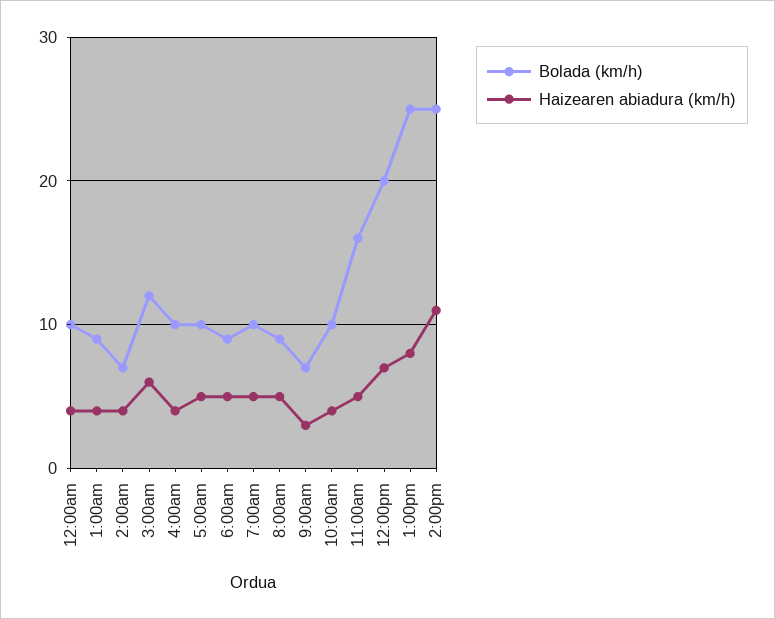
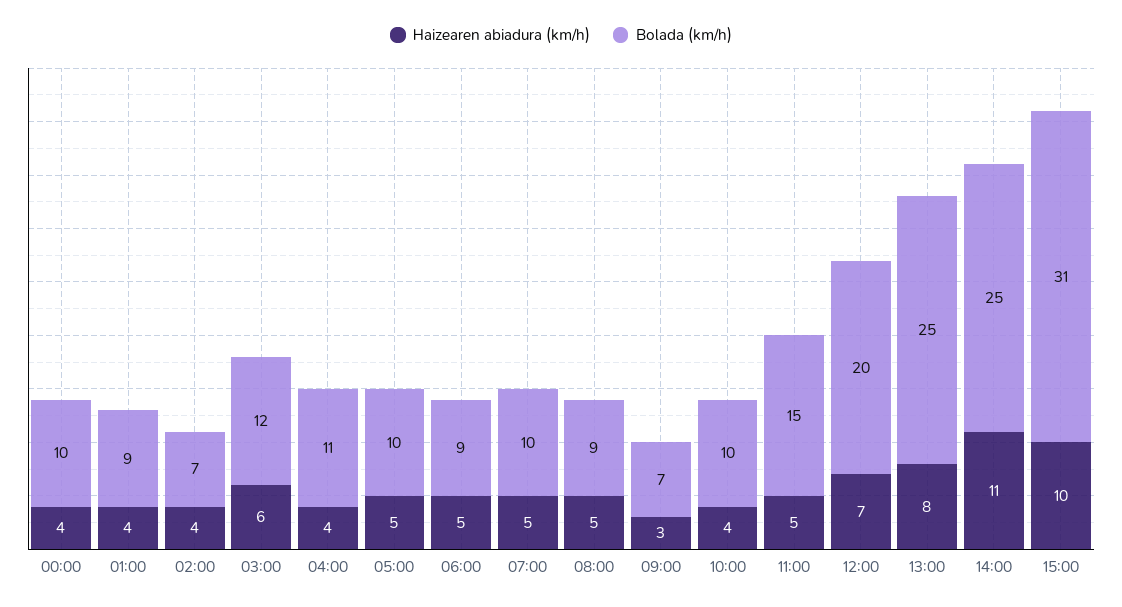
Bolada (km/h), 4:00am: 10 -> 11
Bolada (km/h), 11:00am: 16 -> 15
Haizearen abiadura (km/h), 15:00: none -> 10
Bolada (km/h), 15:00: none -> 31

